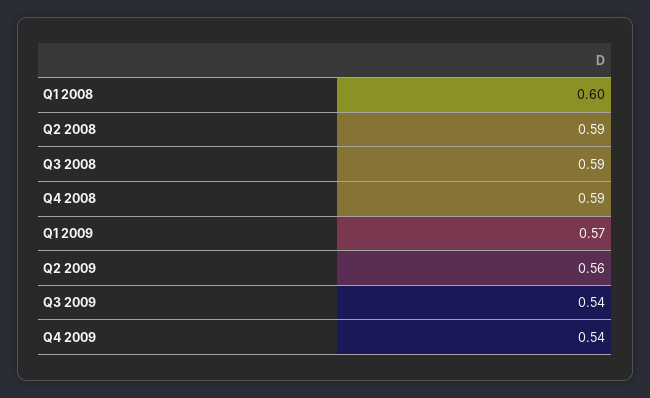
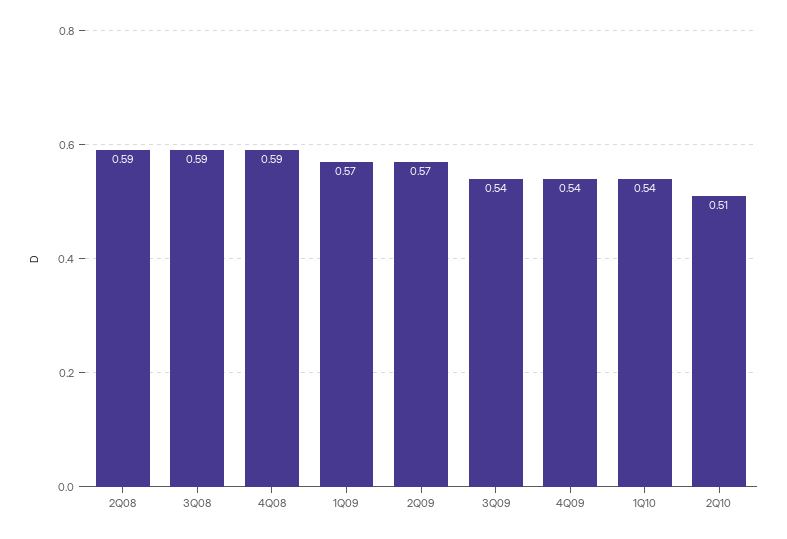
Q1 2008: 0.6 -> none
Q2 2009: 0.56 -> 0.57
1Q10: none -> 0.54
2Q10: none -> 0.51

